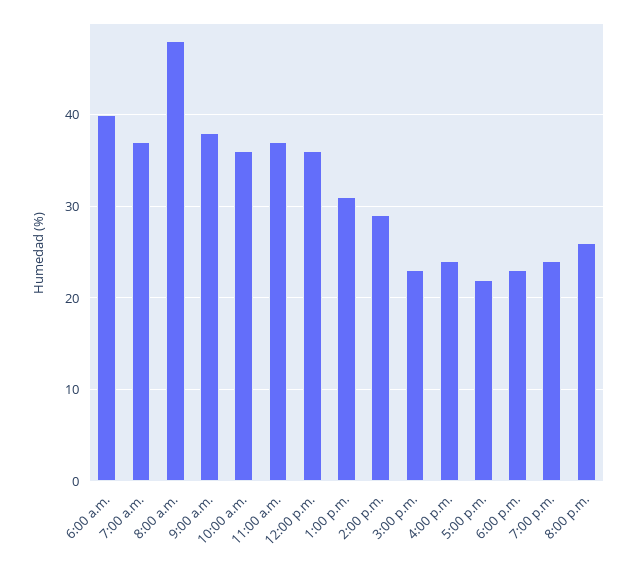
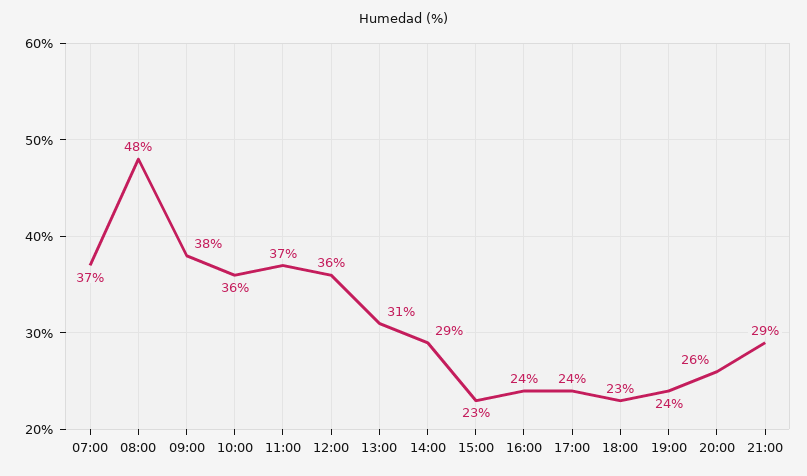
6:00 a.m.: 40 -> none
5:00 p.m.: 22 -> 24
21:00: none -> 29

